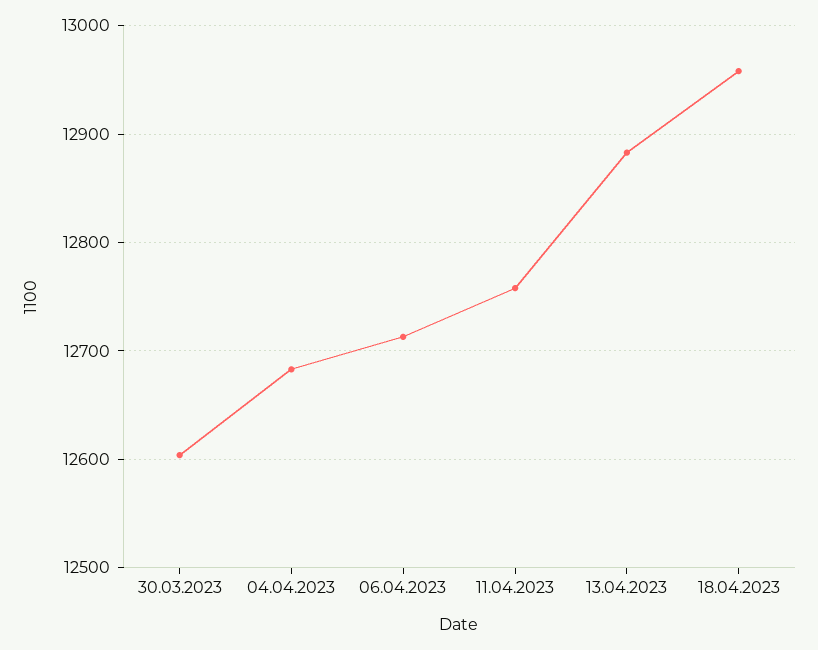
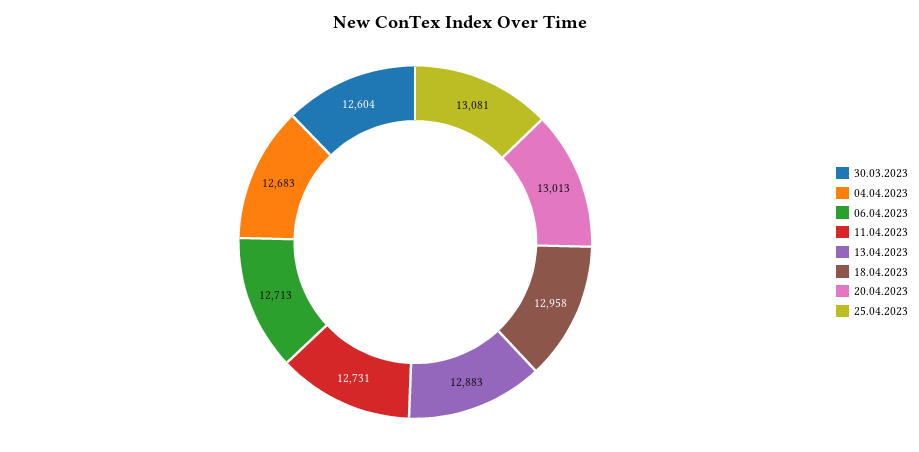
11.04.2023: 12760 -> 12731
20.04.2023: none -> 13013
25.04.2023: none -> 13081

